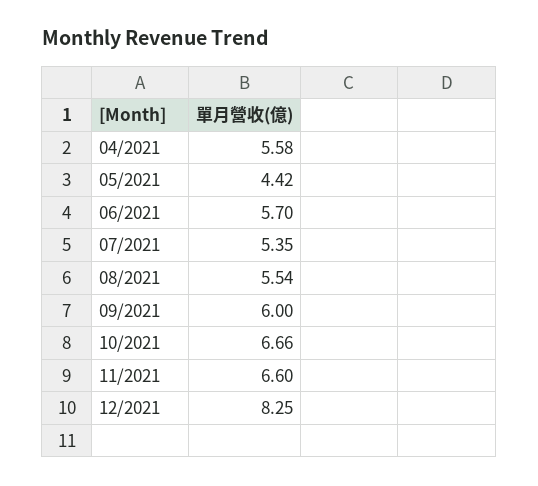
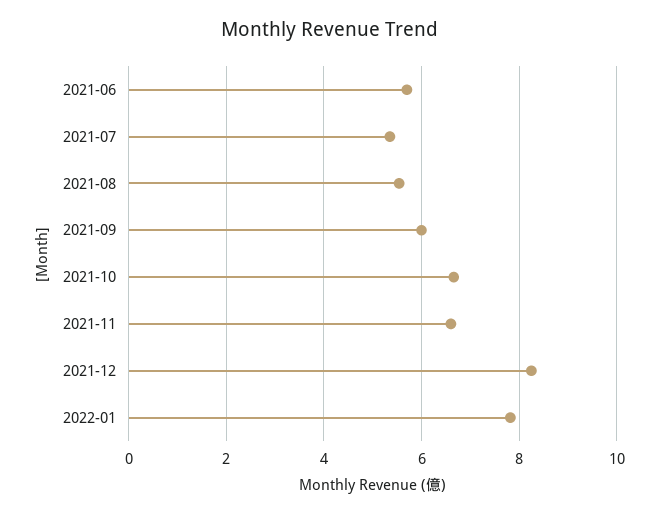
04/2021: 5.58 -> none
05/2021: 4.42 -> none
2022-01: none -> 7.8

